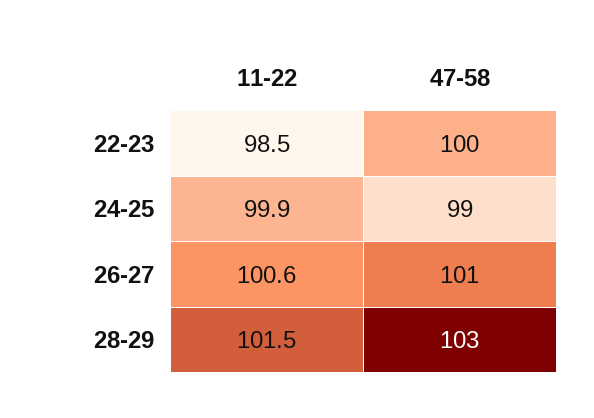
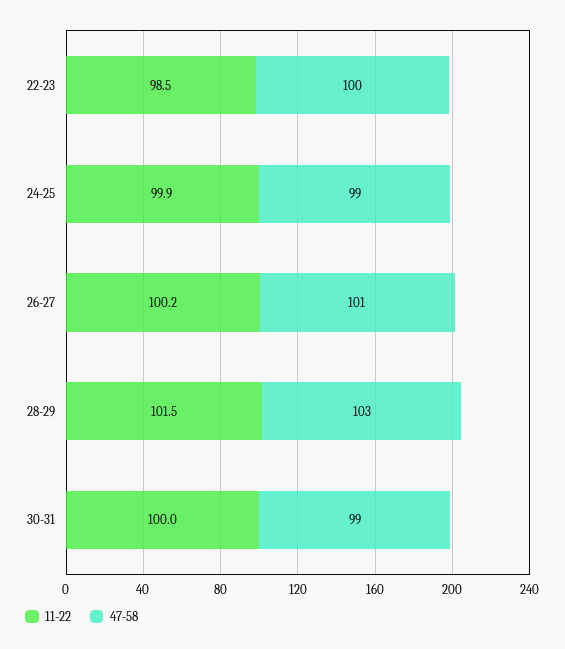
11-22, 26-27: 100.6 -> 100.2
11-22, 30-31: none -> 100
47-58, 30-31: none -> 99

